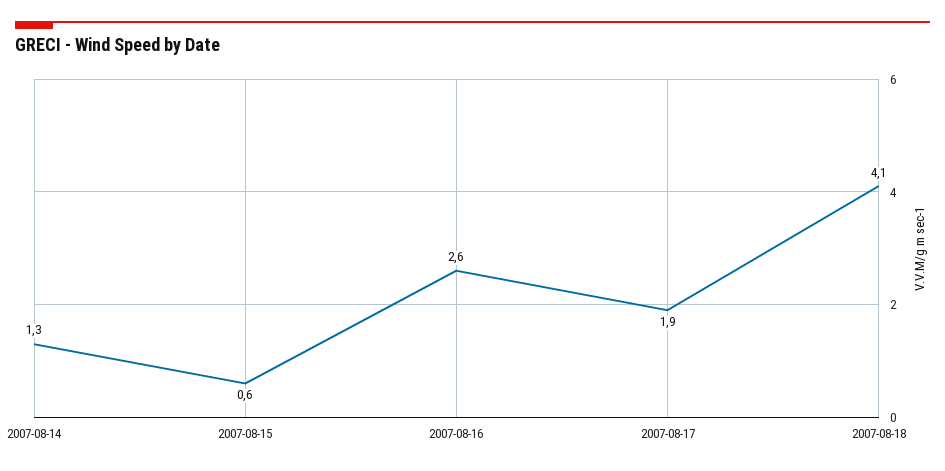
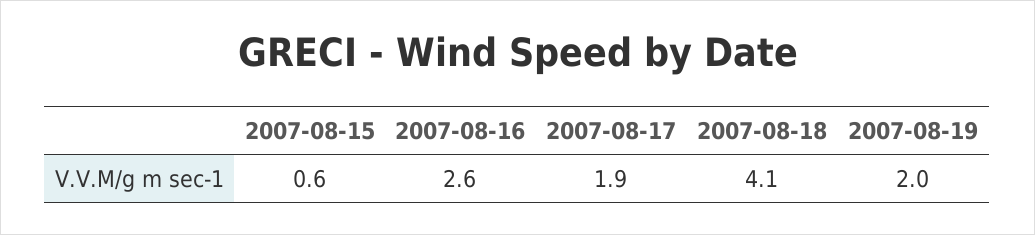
2007-08-14: 1.3 -> none
2007-08-19: none -> 2

